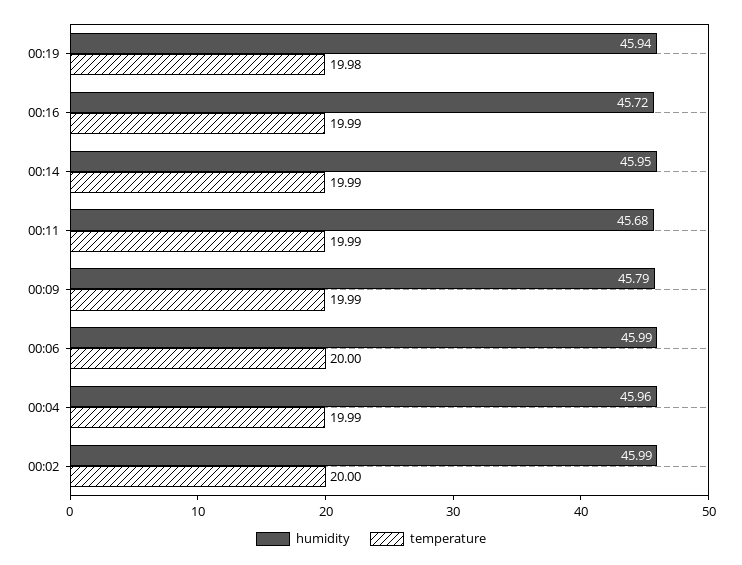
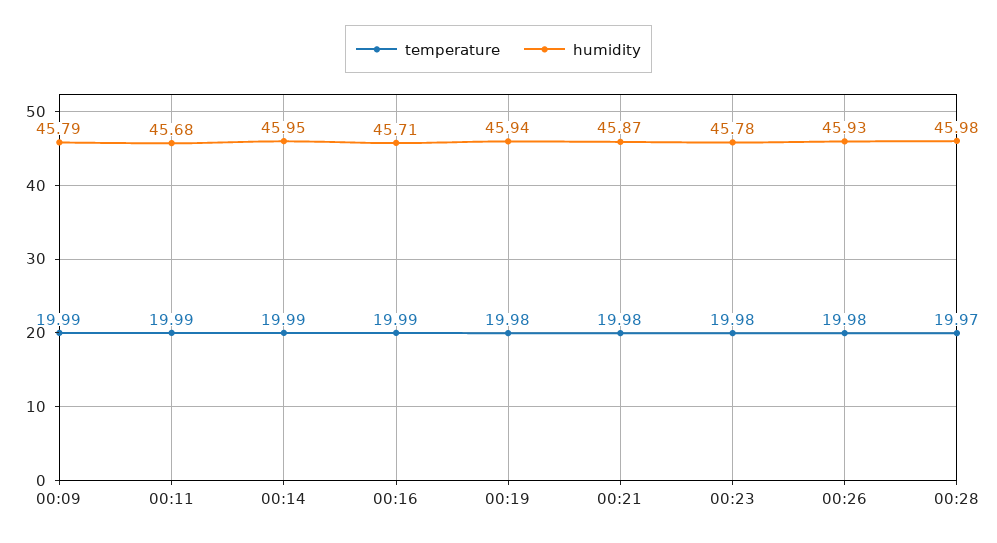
humidity, 00:16: 45.72 -> 45.71
humidity, 00:06: 45.99 -> none
temperature, 00:06: 20 -> none
humidity, 00:04: 45.96 -> none
temperature, 00:04: 19.99 -> none
humidity, 00:02: 45.99 -> none
temperature, 00:02: 20 -> none
temperature, 00:21: none -> 19.98
humidity, 00:21: none -> 45.87
temperature, 00:23: none -> 19.98
humidity, 00:23: none -> 45.78
temperature, 00:26: none -> 19.98
humidity, 00:26: none -> 45.93
temperature, 00:28: none -> 19.97
humidity, 00:28: none -> 45.98

